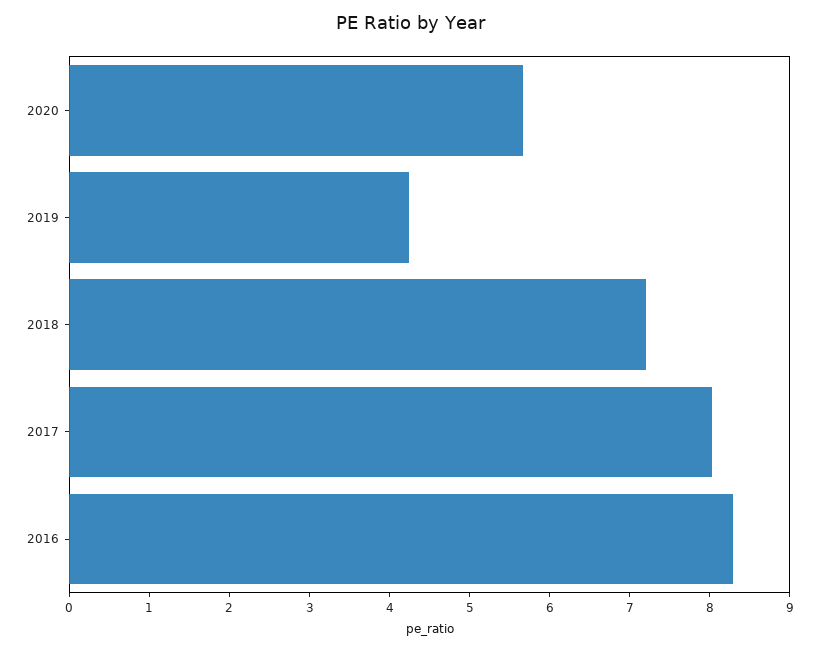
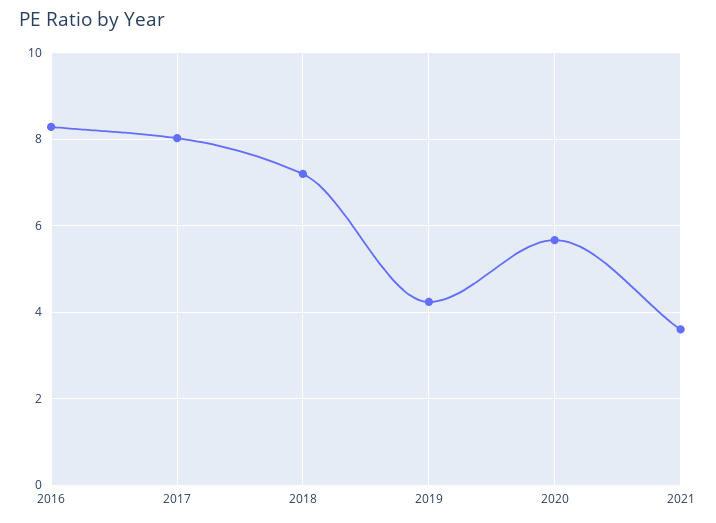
2021: none -> 3.6

